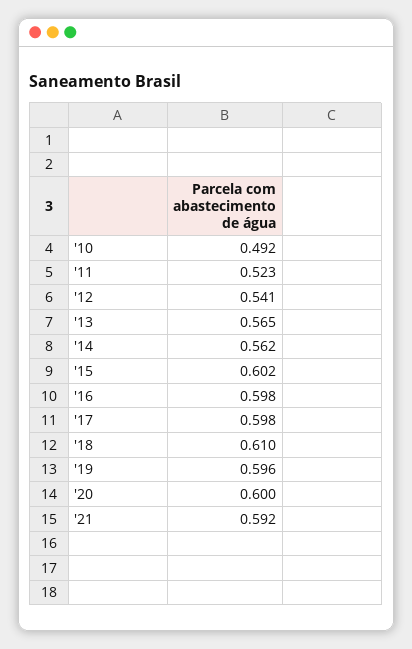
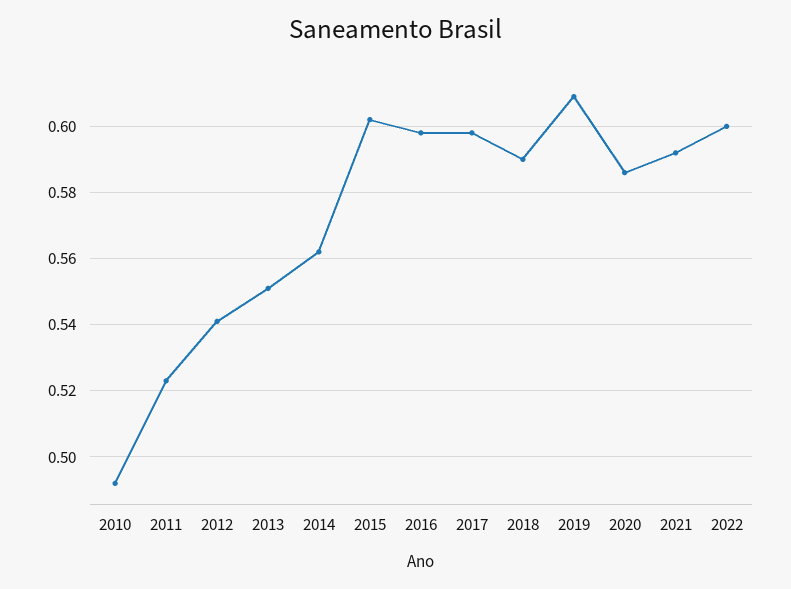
'13: 0.565 -> 0.55
'18: 0.61 -> 0.59
'19: 0.596 -> 0.61
'20: 0.6 -> 0.585
2022: none -> 0.6

